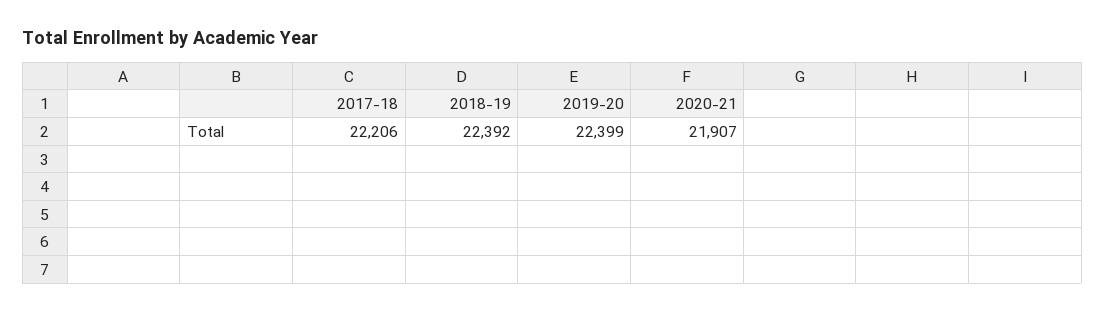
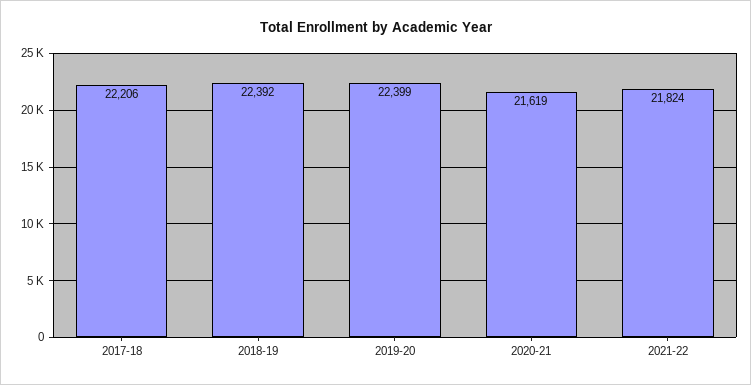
2020-21: 21907 -> 21619
2021-22: none -> 21824

